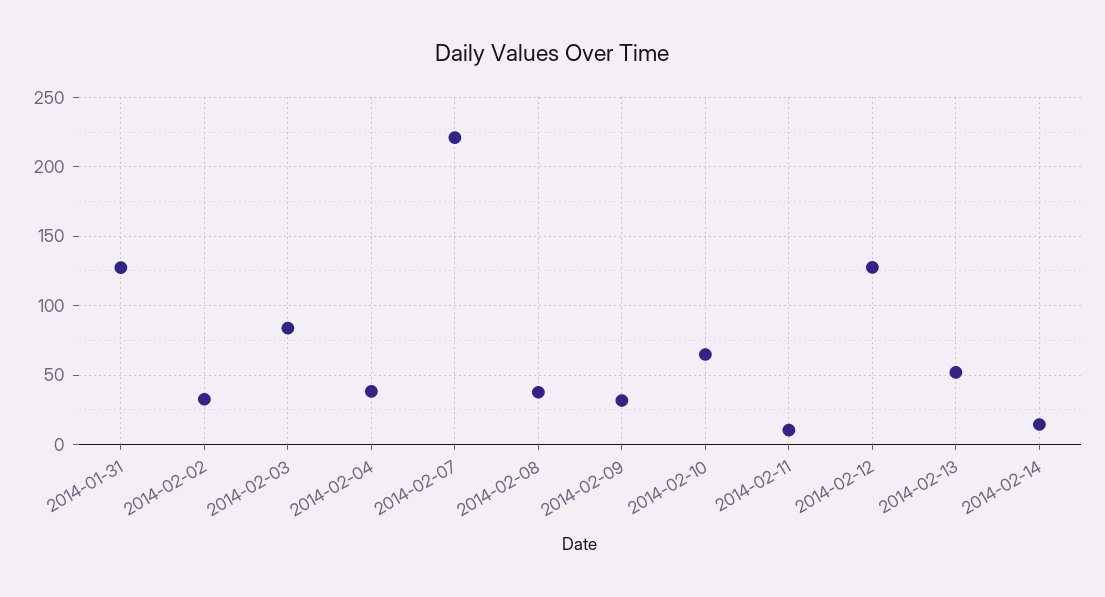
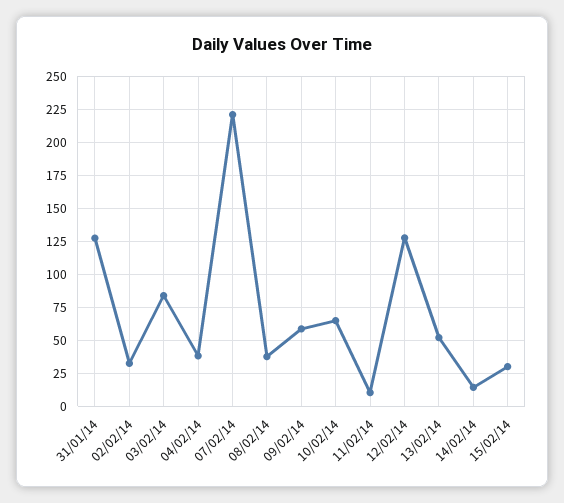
2014-02-09: 30 -> 60
15/02/14: none -> 30

